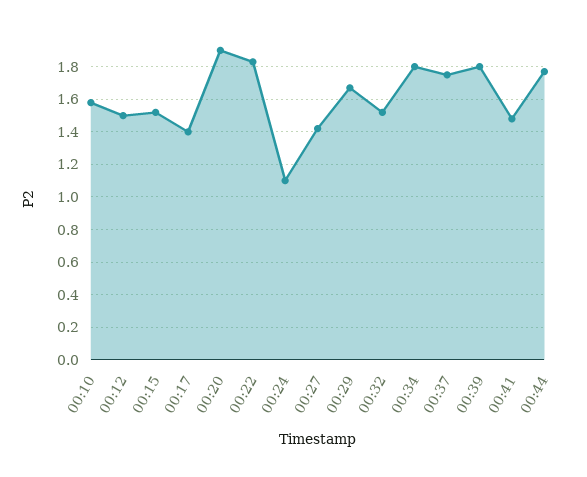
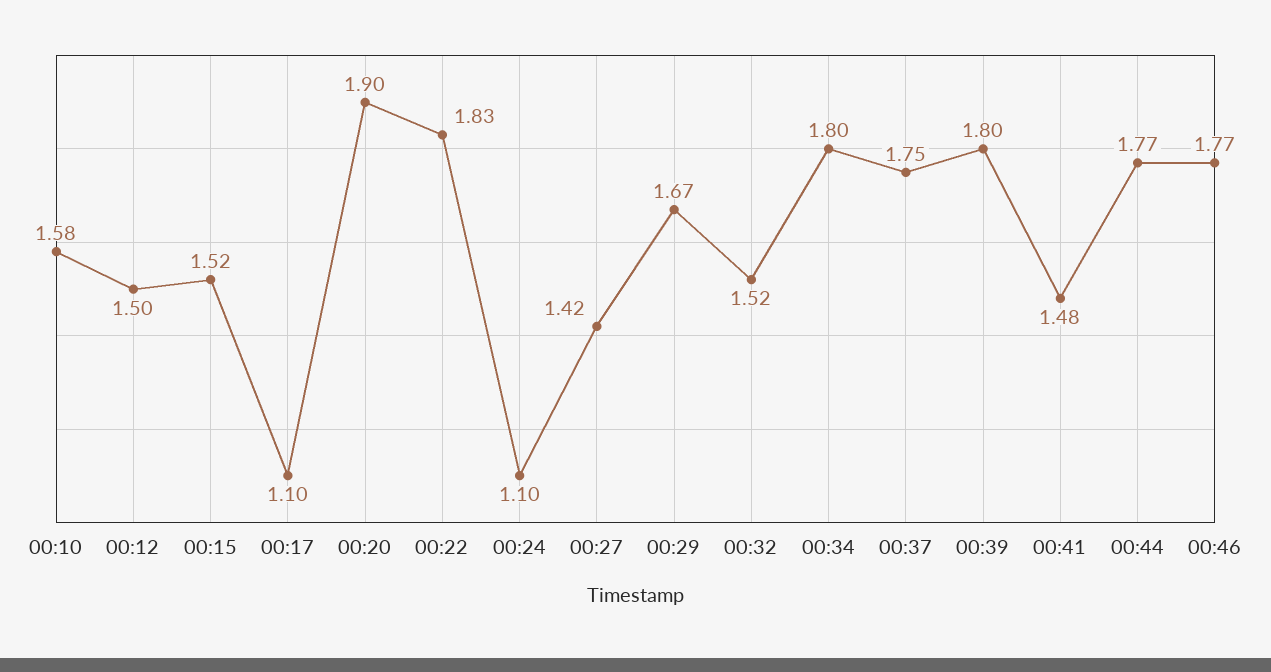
00:17: 1.4 -> 1.1
00:46: none -> 1.77

